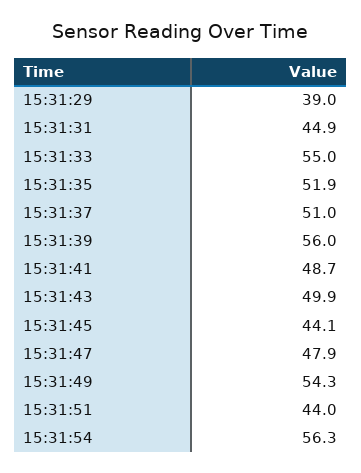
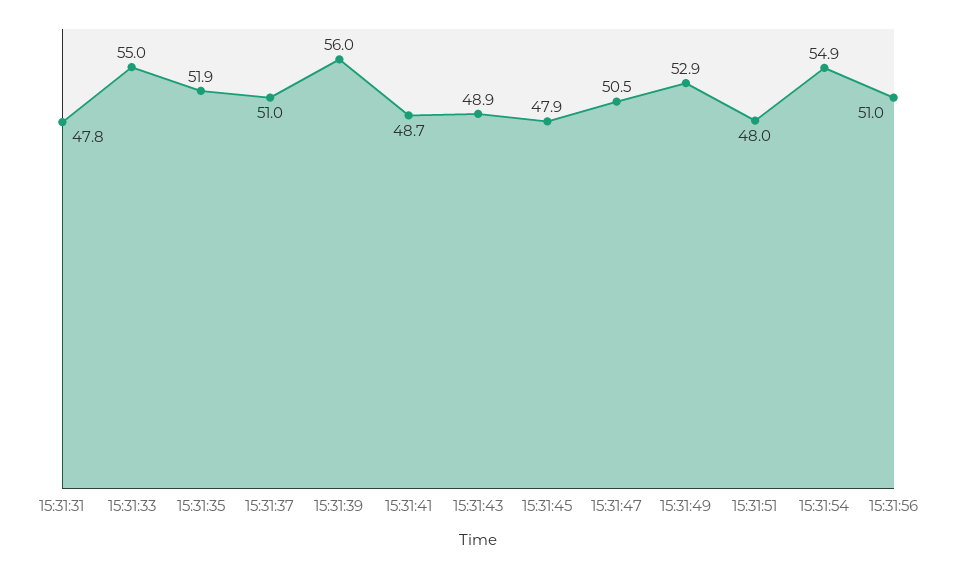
15:31:29: 39 -> none
15:31:31: 44.9 -> 47.8
15:31:43: 49.9 -> 48.9
15:31:45: 44.1 -> 47.9
15:31:47: 47.9 -> 50.5
15:31:49: 54.3 -> 52.9
15:31:51: 44 -> 48
15:31:54: 56.3 -> 54.9
15:31:56: none -> 51

